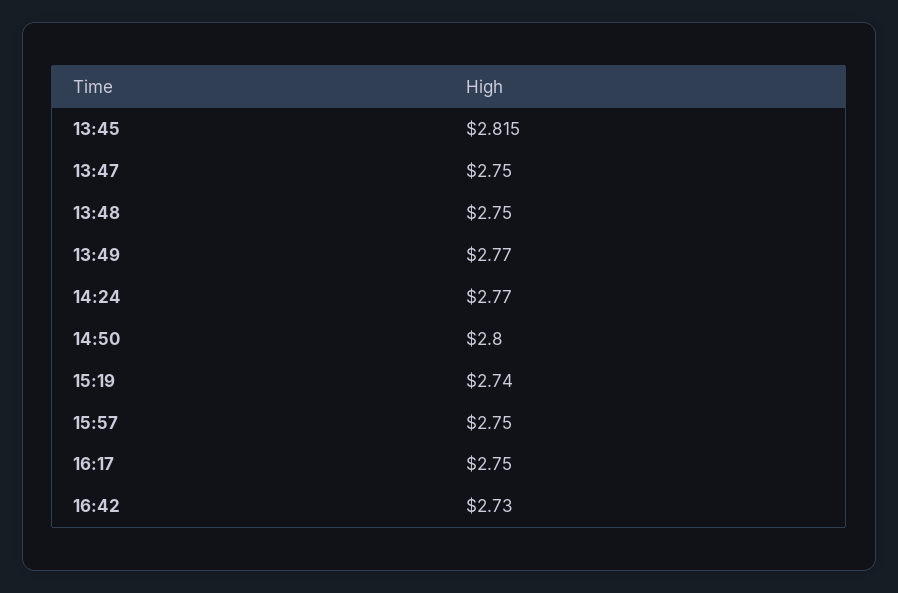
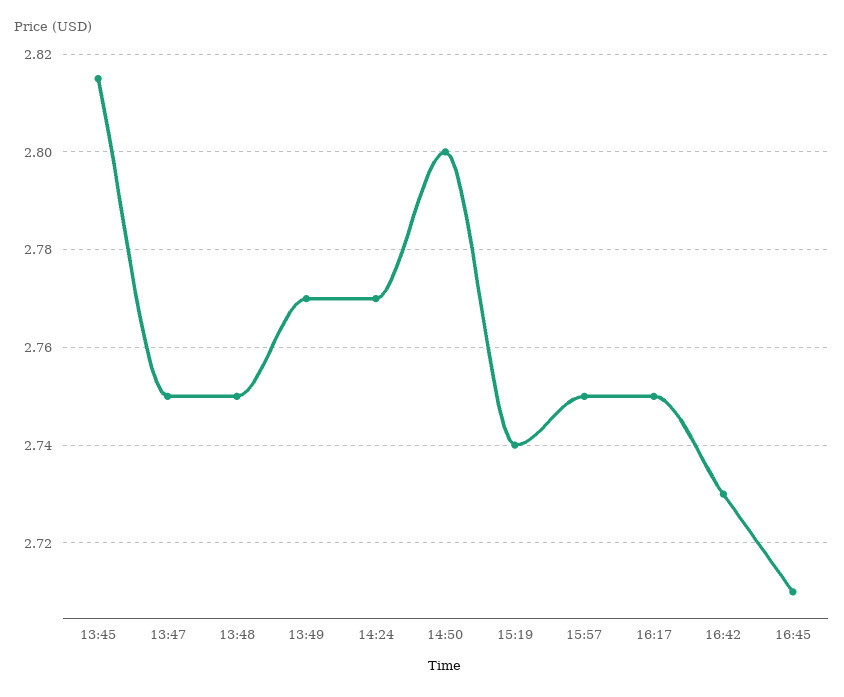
16:45: none -> 2.71

